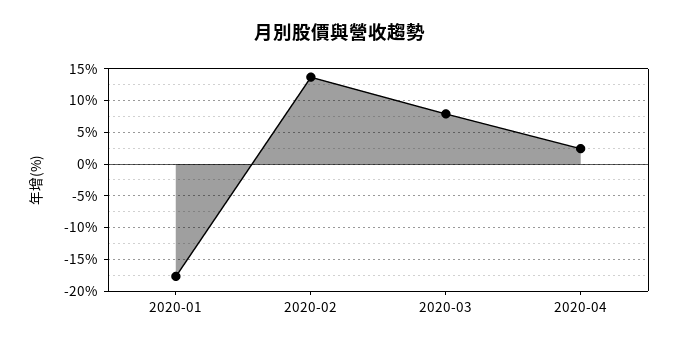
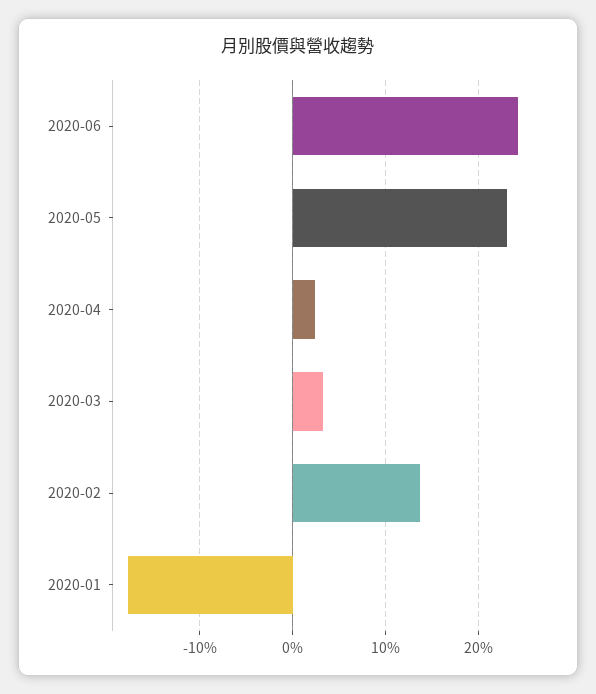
2020-03: 8 -> 3
2020-06: none -> 24
2020-05: none -> 23

